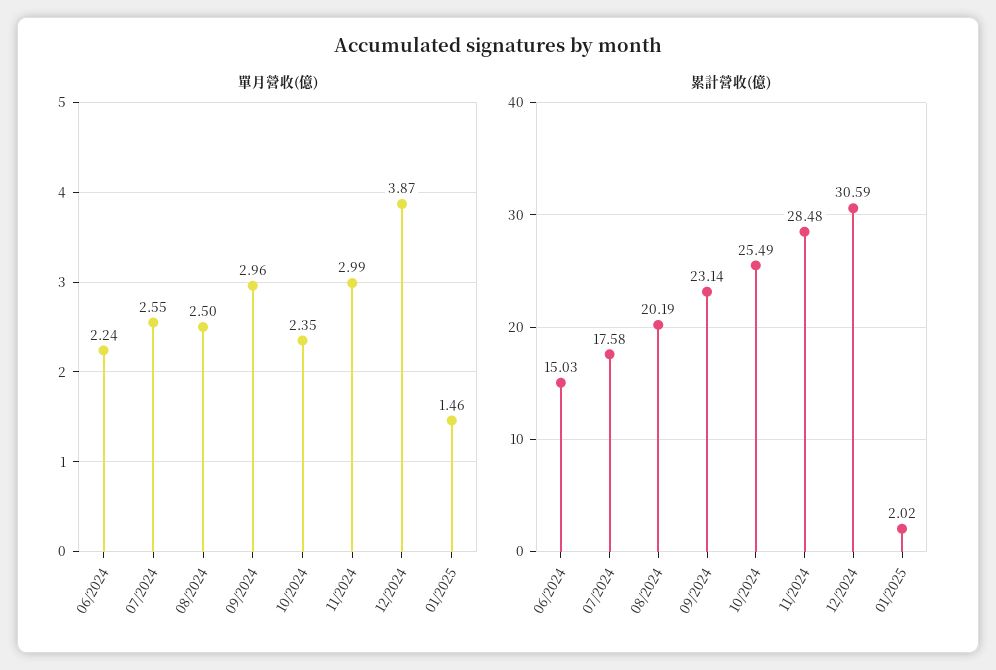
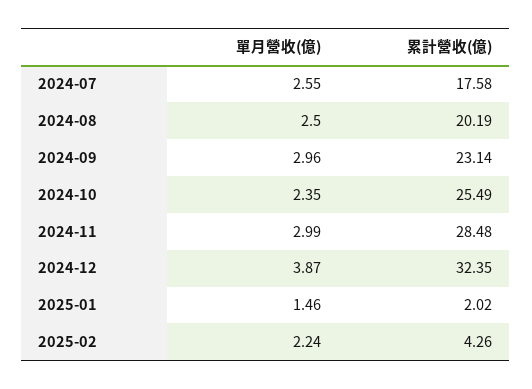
單月營收(億), 06/2024: 2.24 -> none
累計營收(億), 06/2024: 15.03 -> none
累計營收(億), 12/2024: 30.59 -> 32.35
單月營收(億), 2025-02: none -> 2.24
累計營收(億), 2025-02: none -> 4.26

